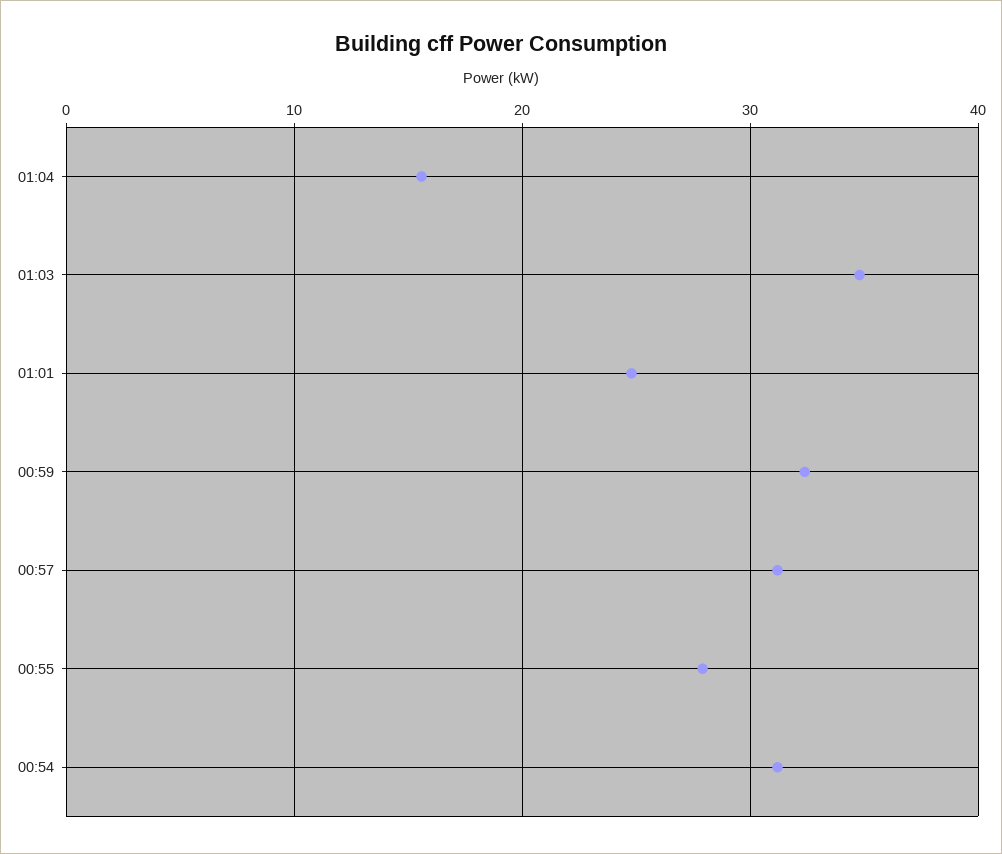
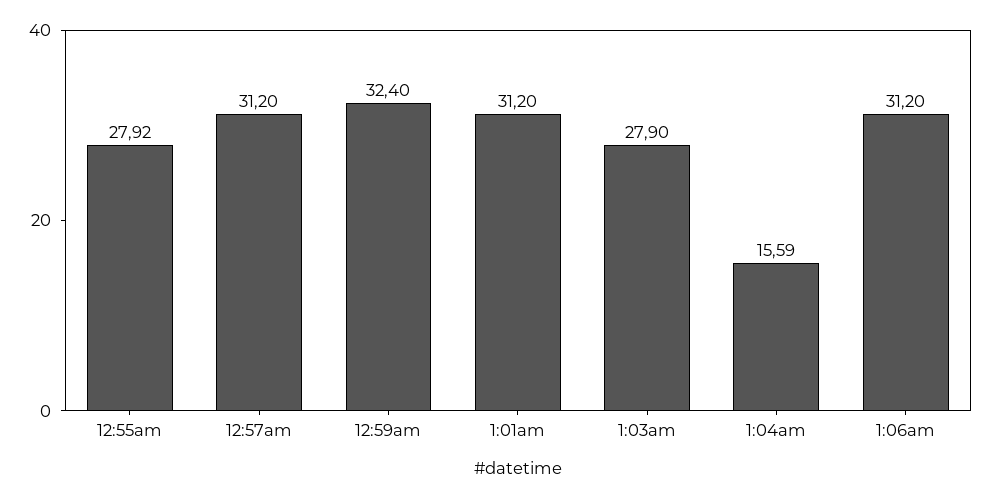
01:03: 35 -> 27.9
01:01: 25 -> 31.2
00:54: 31 -> none
1:06am: none -> 31.2

